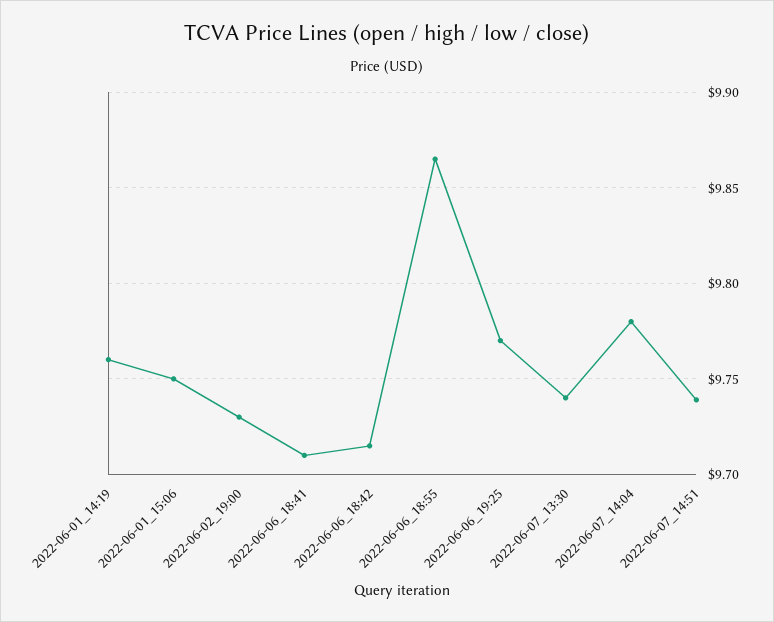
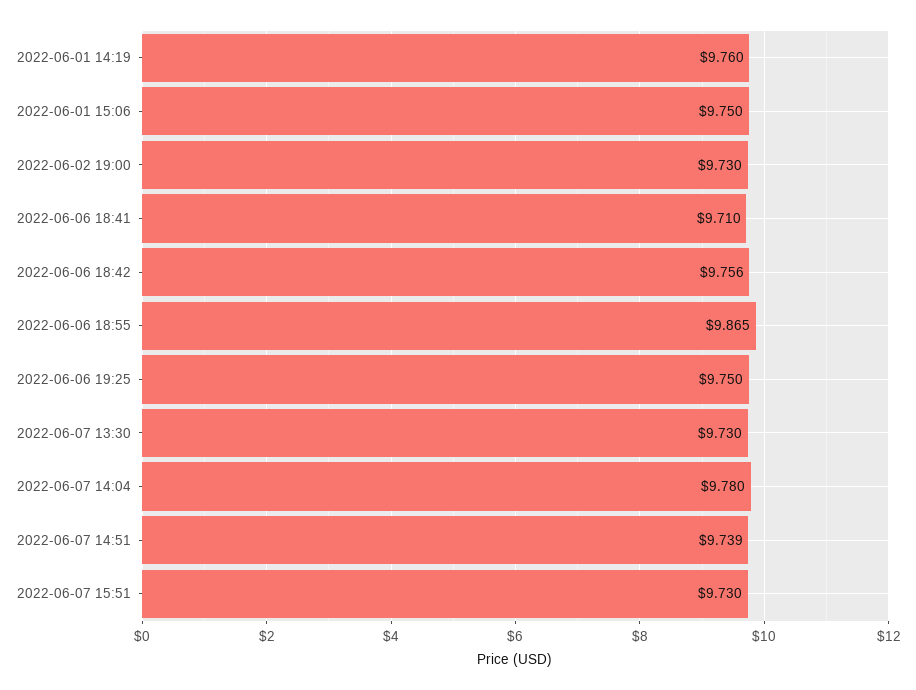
2022-06-06_18:42: 9.715 -> 9.756
2022-06-06_19:25: 9.77 -> 9.75
2022-06-07_13:30: 9.74 -> 9.73
2022-06-07 15:51: none -> 9.73

